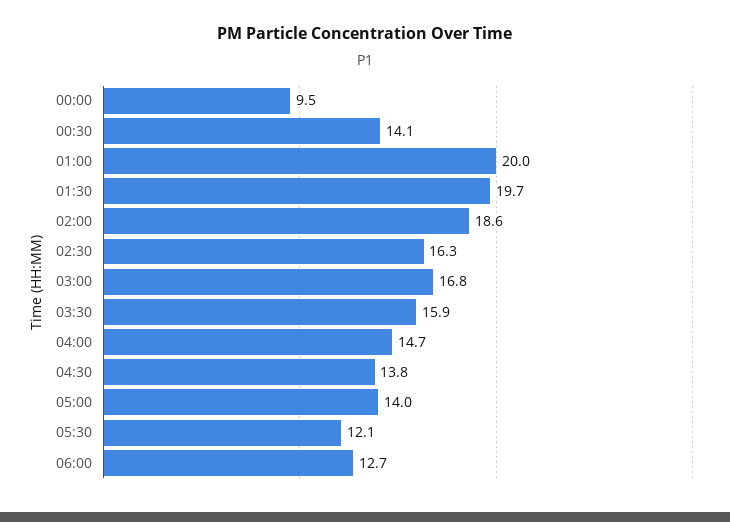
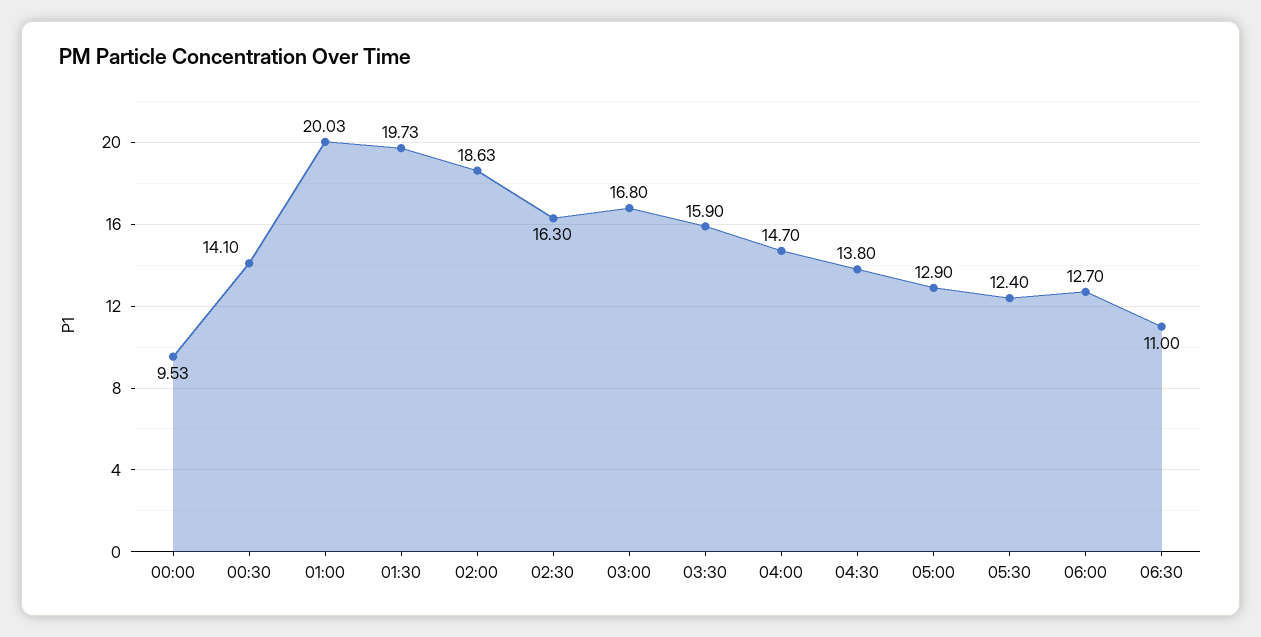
05:00: 14 -> 12.9
05:30: 12.1 -> 12.4
06:30: none -> 11

